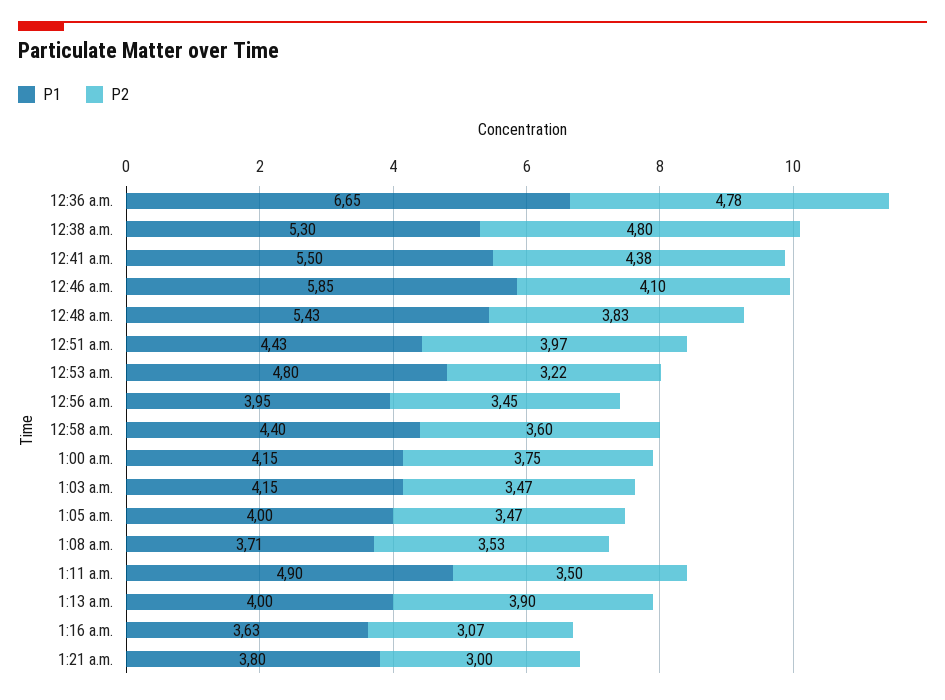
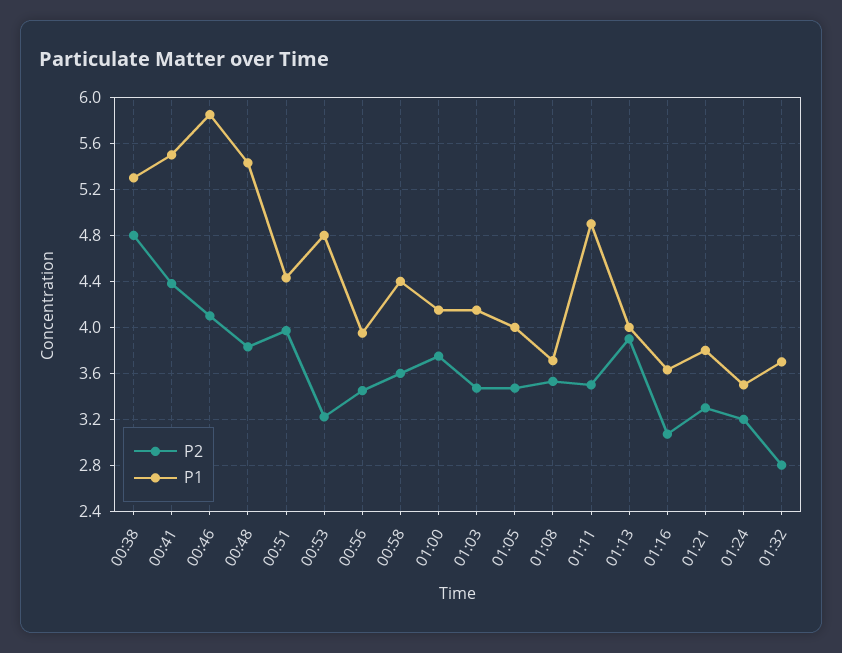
P1, 12:36 a.m.: 6.65 -> none
P2, 12:36 a.m.: 4.78 -> none
P2, 1:21 a.m.: 3 -> 3.3
P2, 01:24: none -> 3.2
P1, 01:24: none -> 3.5
P2, 01:32: none -> 2.8
P1, 01:32: none -> 3.7

